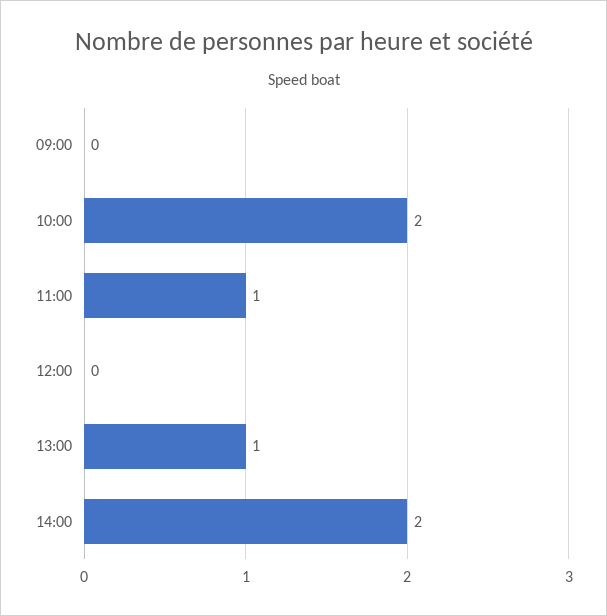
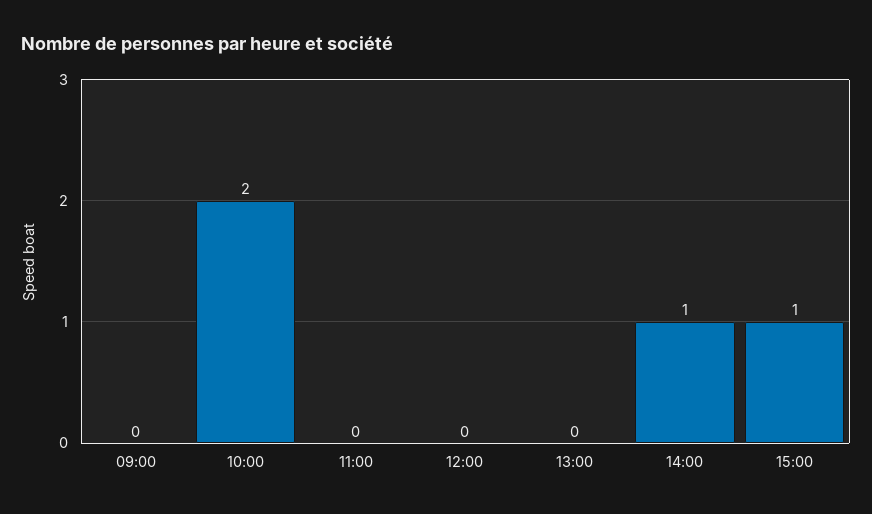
11:00: 1 -> 0
13:00: 1 -> 0
14:00: 2 -> 1
15:00: none -> 1

